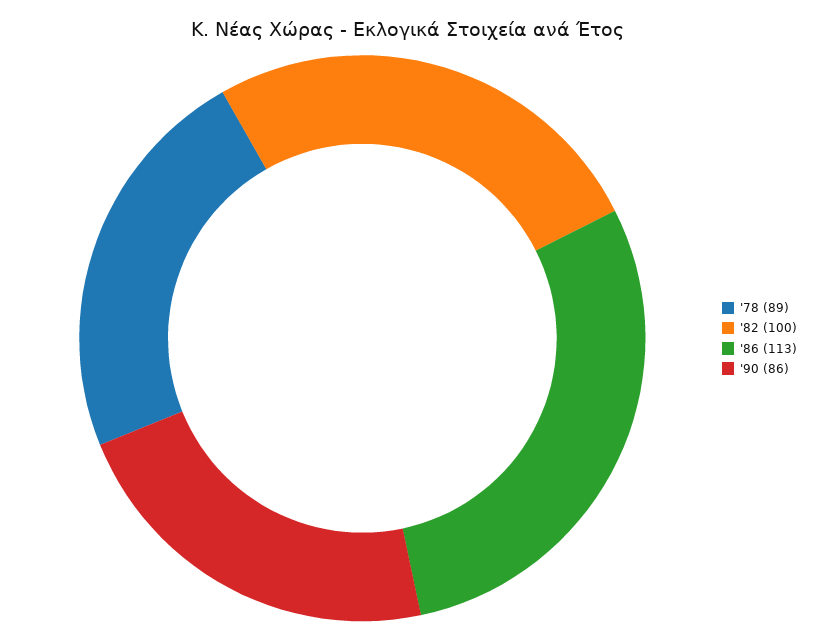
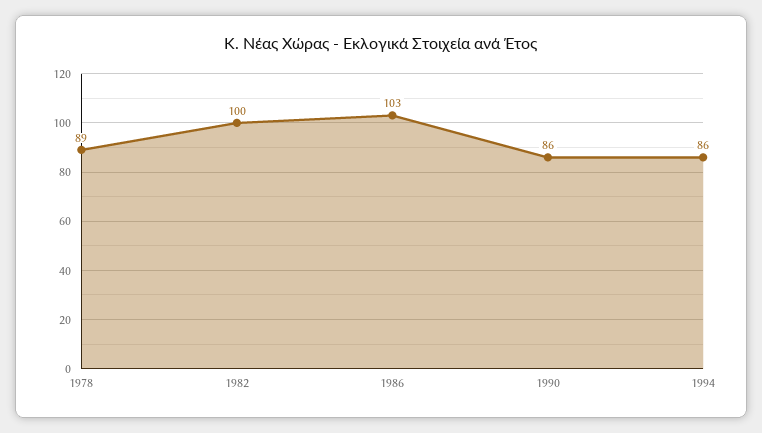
'86: 113 -> 103
1994: none -> 86

